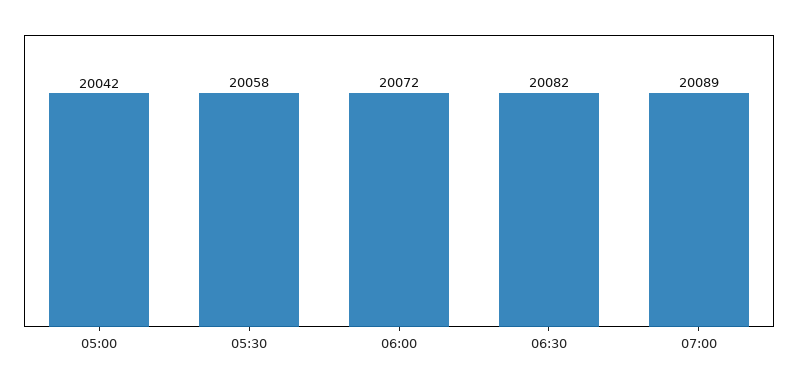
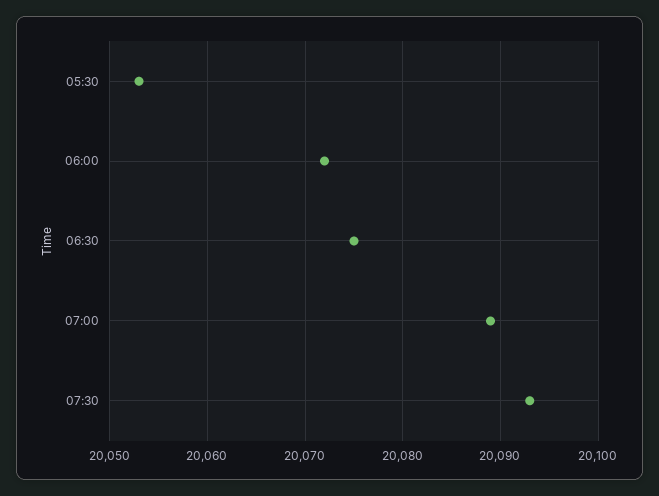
05:00: 20042 -> none
05:30: 20058 -> 20053
06:30: 20082 -> 20075
07:30: none -> 20093

